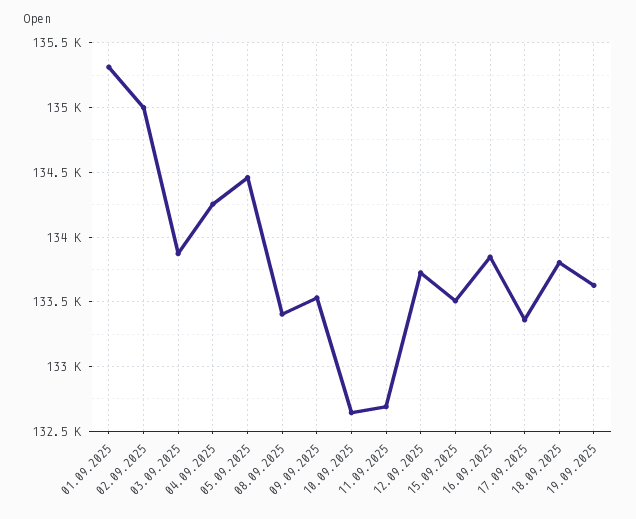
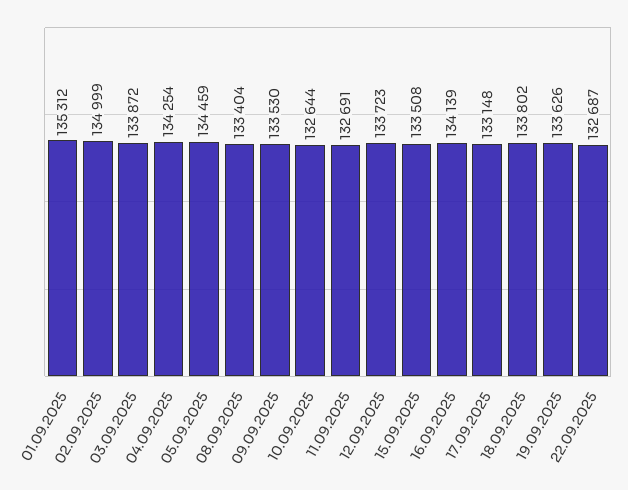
16.09.2025: 133850 -> 134139
17.09.2025: 133350 -> 133148
22.09.2025: none -> 132687

